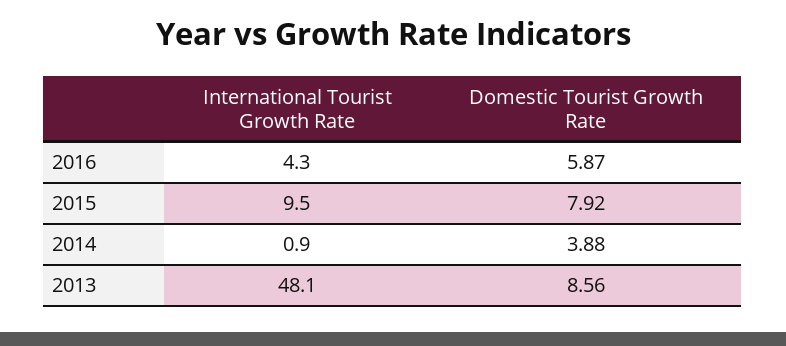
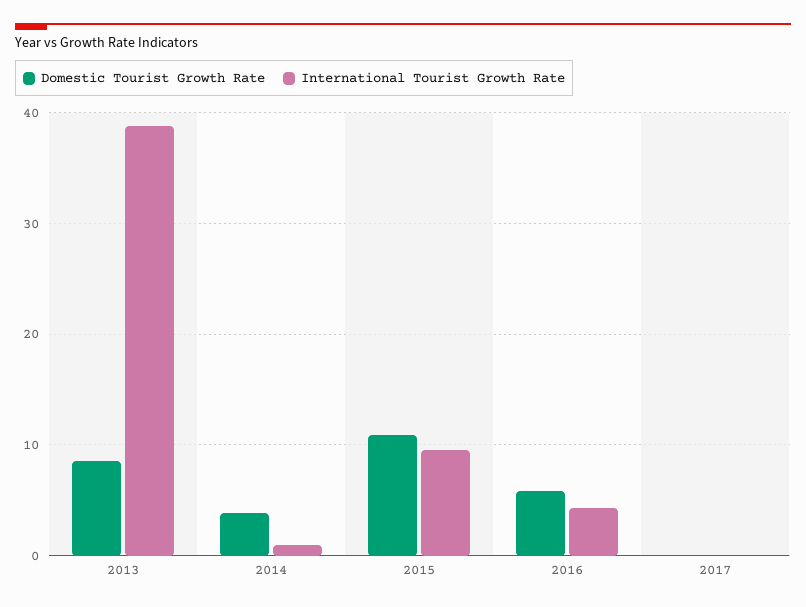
Domestic Tourist Growth Rate, 2015: 7.92 -> 11
International Tourist Growth Rate, 2013: 48.1 -> 39
Domestic Tourist Growth Rate, 2017: none -> 0
International Tourist Growth Rate, 2017: none -> 0

